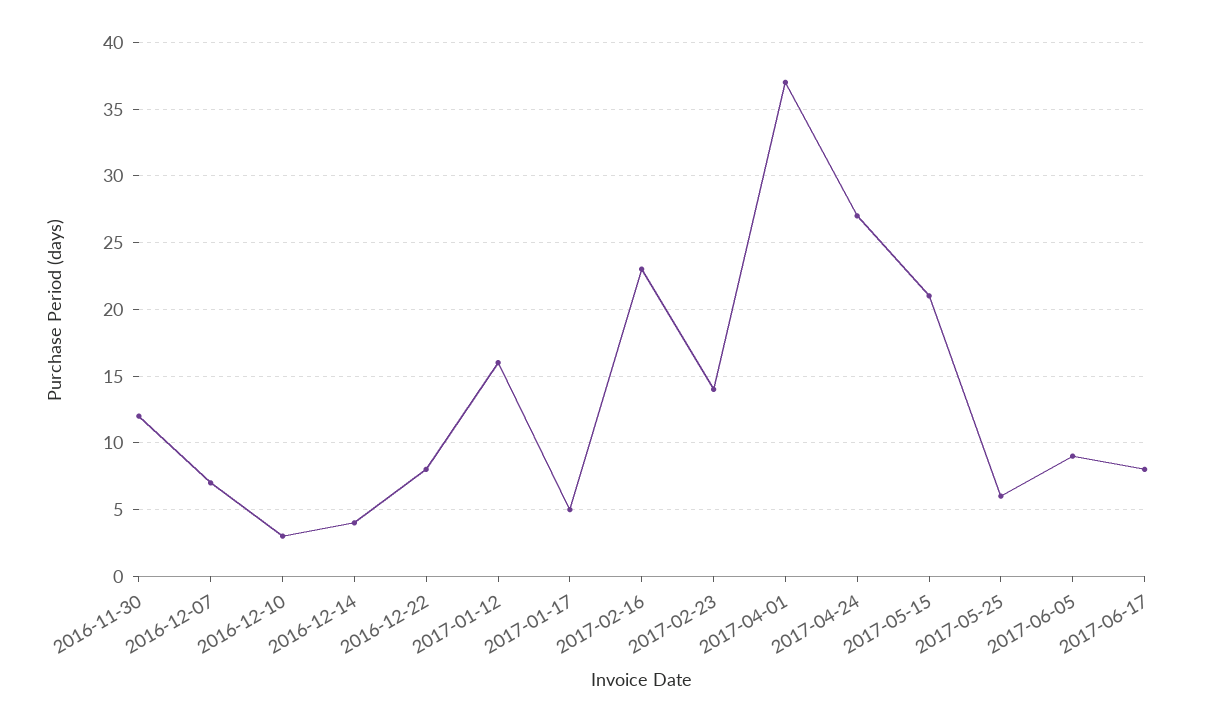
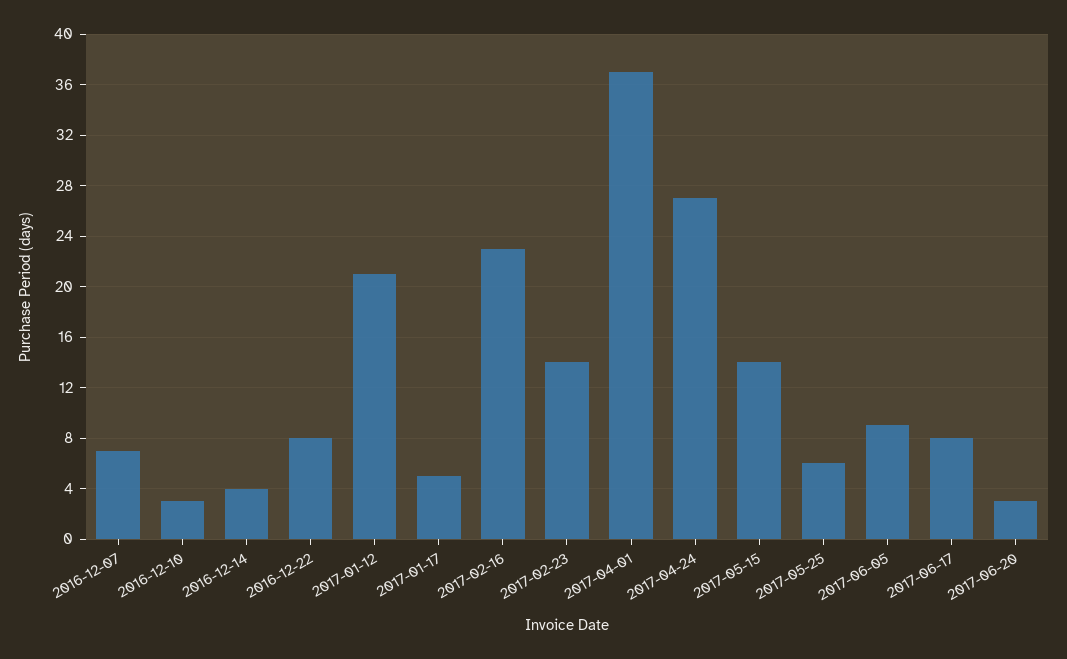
2016-11-30: 12 -> none
2017-01-12: 16 -> 21
2017-05-15: 21 -> 14
2017-06-20: none -> 3

